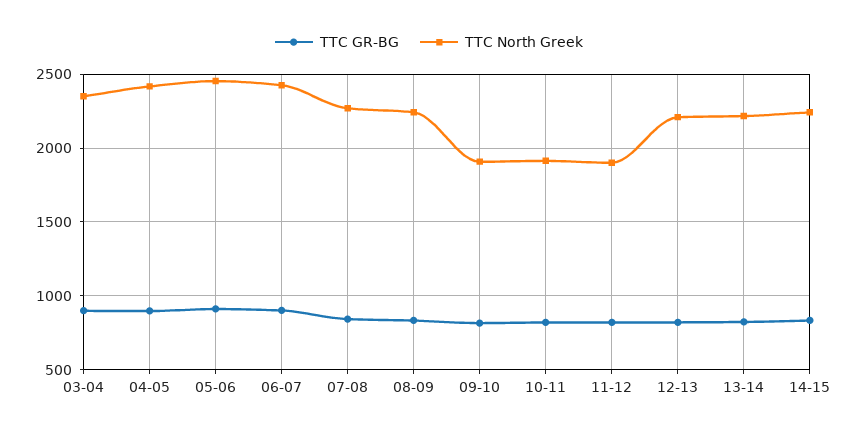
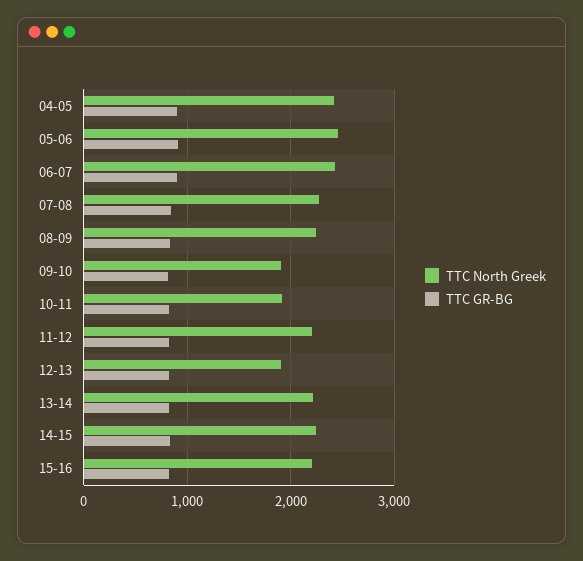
TTC GR-BG, 03-04: 900 -> none
TTC North Greek, 03-04: 2350 -> none
TTC North Greek, 11-12: 1900 -> 2200
TTC North Greek, 12-13: 2200 -> 1900
TTC North Greek, 15-16: none -> 2200
TTC GR-BG, 15-16: none -> 800

